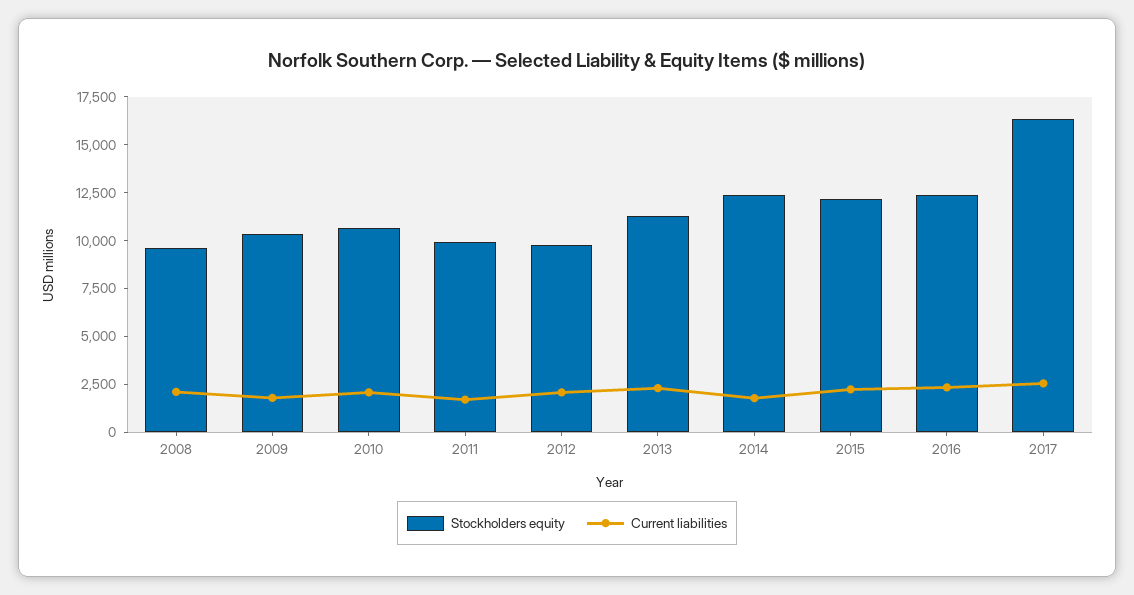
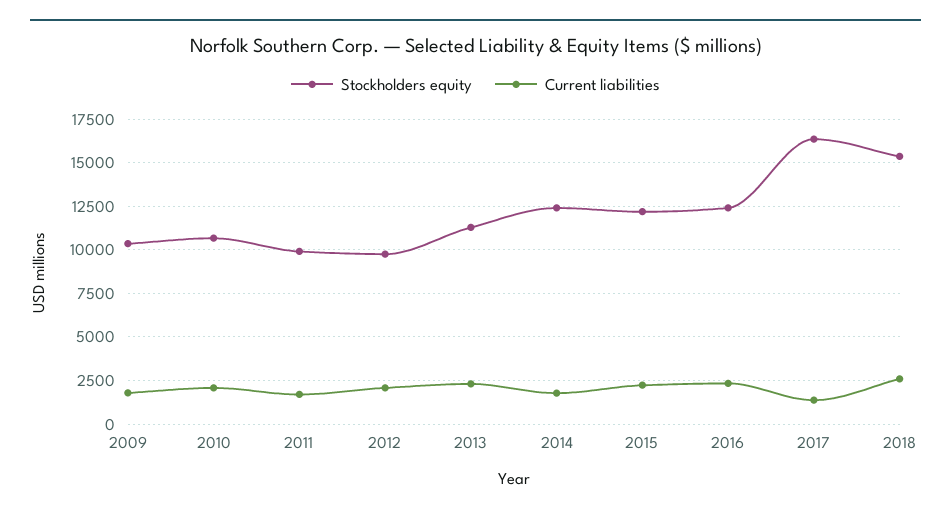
Stockholders equity, 2008: 9500 -> none
Current liabilities, 2008: 2000 -> none
Current liabilities, 2017: 2500 -> 1500
Stockholders equity, 2018: none -> 15500
Current liabilities, 2018: none -> 2500

